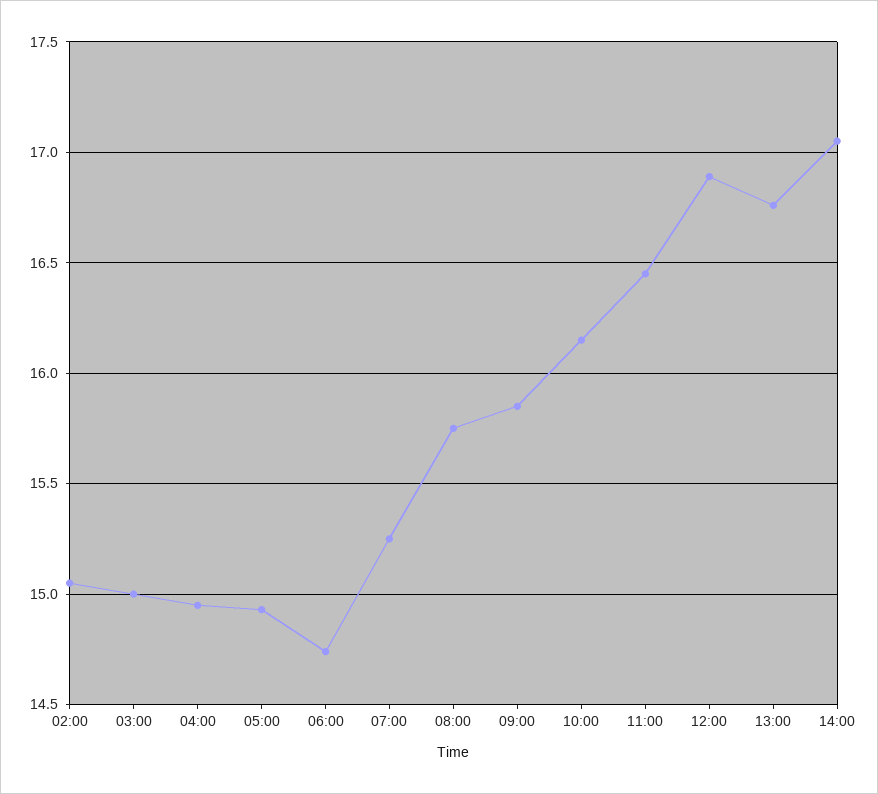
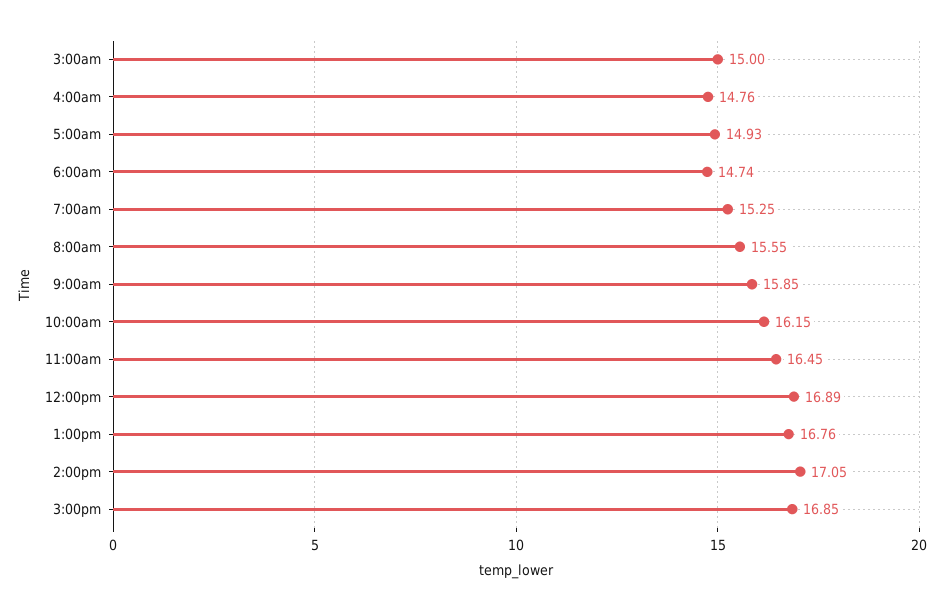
02:00: 15.05 -> none
04:00: 14.95 -> 14.76
08:00: 15.75 -> 15.55
3:00pm: none -> 16.85

